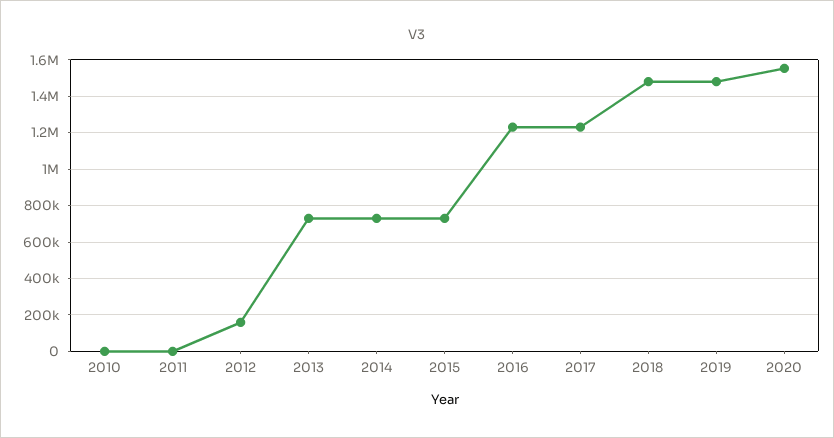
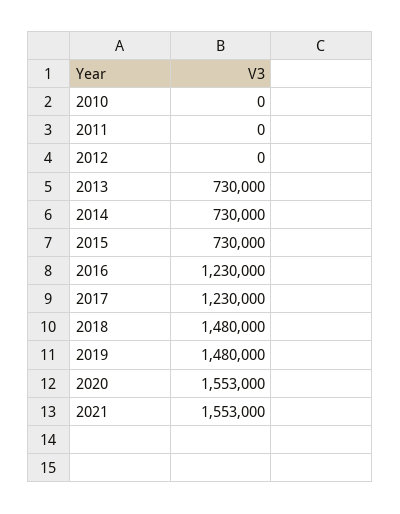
2012: 150000 -> 0
2021: none -> 1553000

